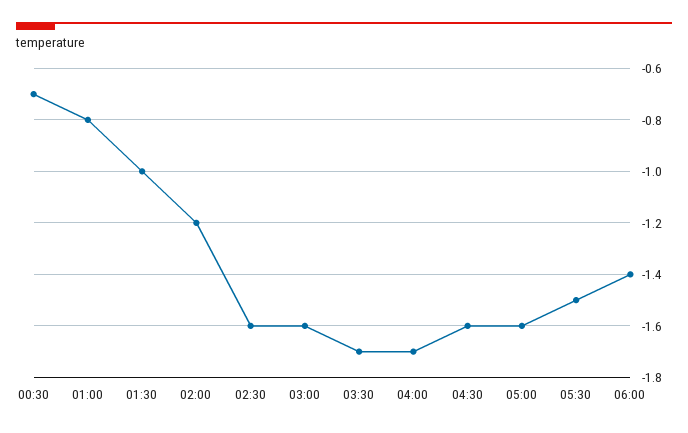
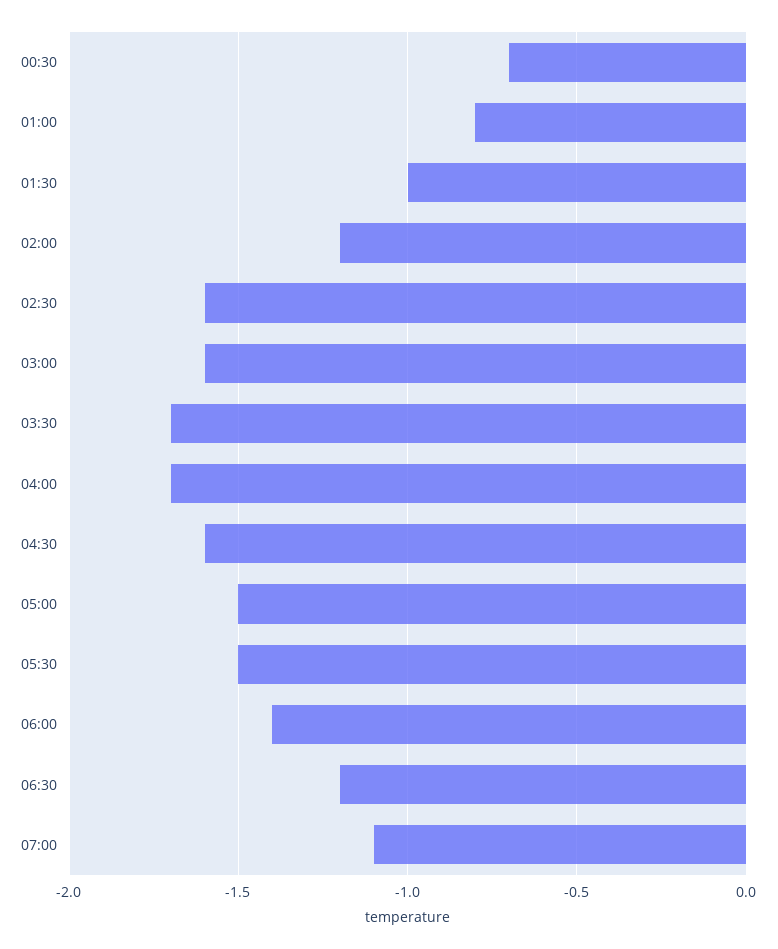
05:00: -1.6 -> -1.5
06:30: none -> -1.2
07:00: none -> -1.1

